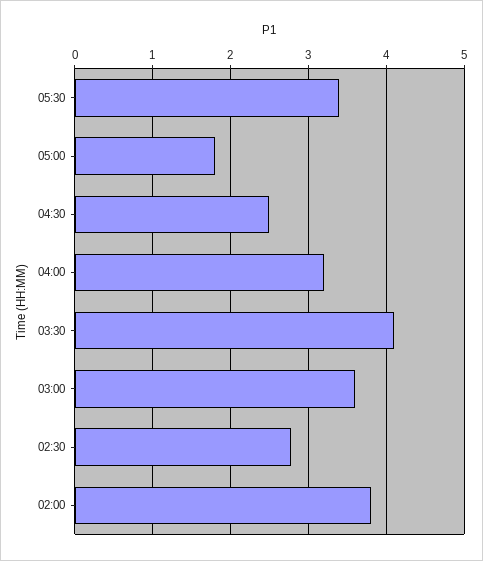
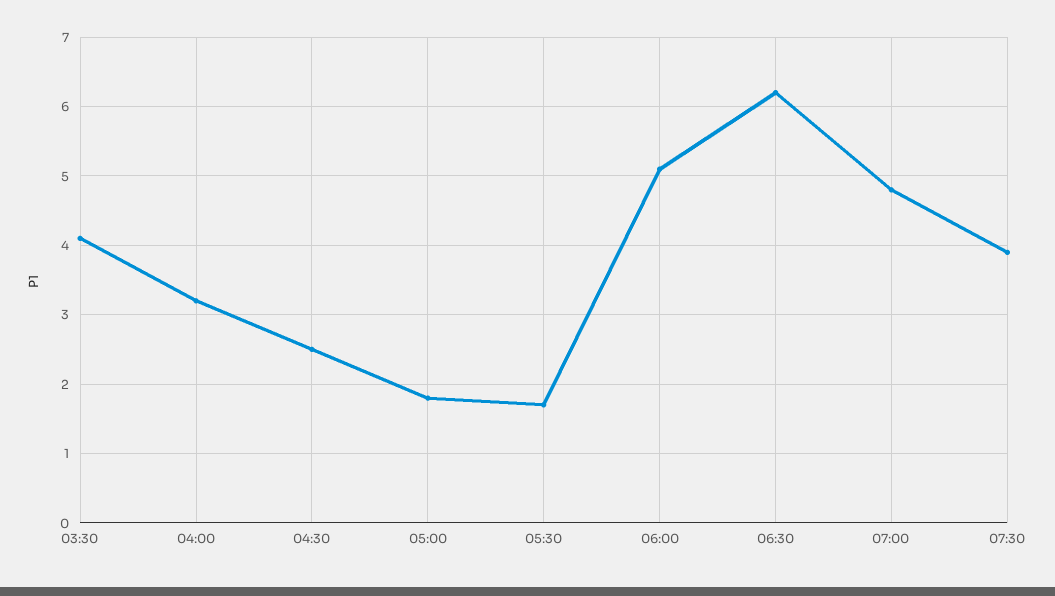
05:30: 3.4 -> 1.7
03:00: 3.6 -> none
02:30: 2.8 -> none
02:00: 3.8 -> none
06:00: none -> 5.1
06:30: none -> 6.2
07:00: none -> 4.8
07:30: none -> 3.9

